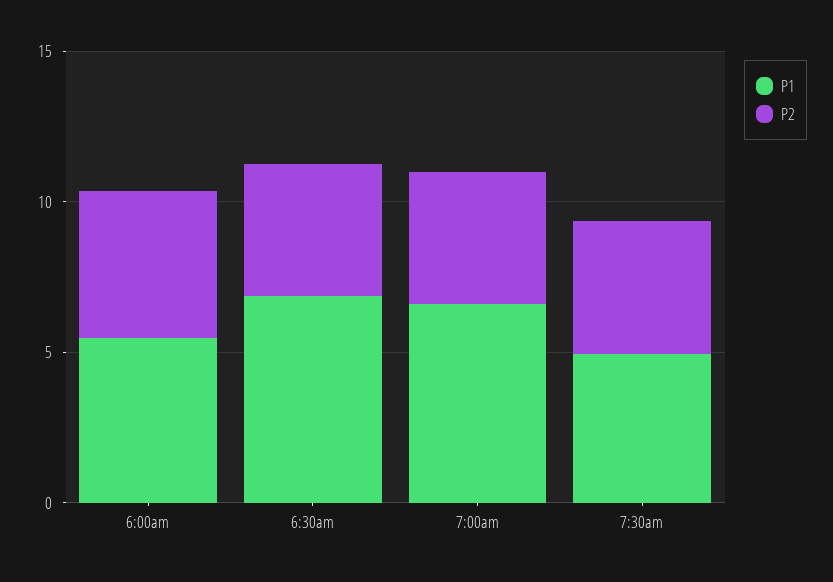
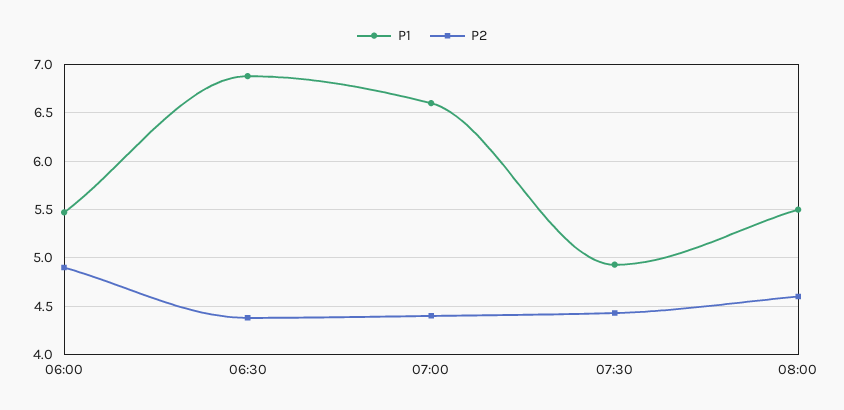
P1, 08:00: none -> 5.5
P2, 08:00: none -> 4.6

